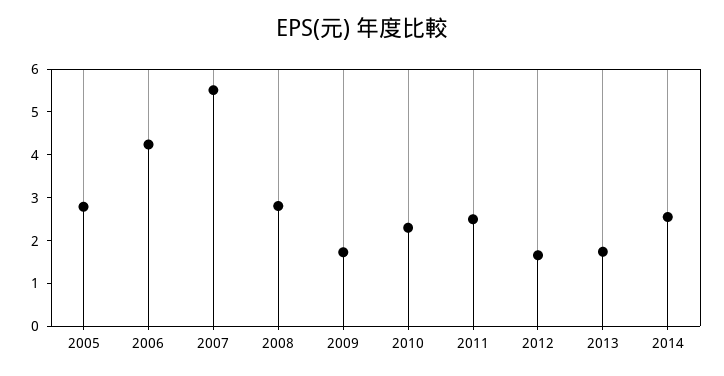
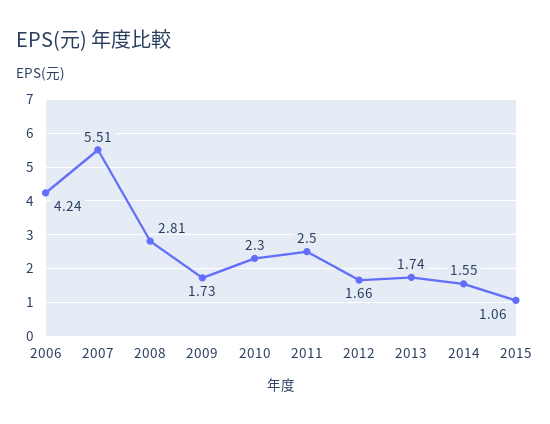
2005: 2.8 -> none
2014: 2.6 -> 1.55
2015: none -> 1.06

